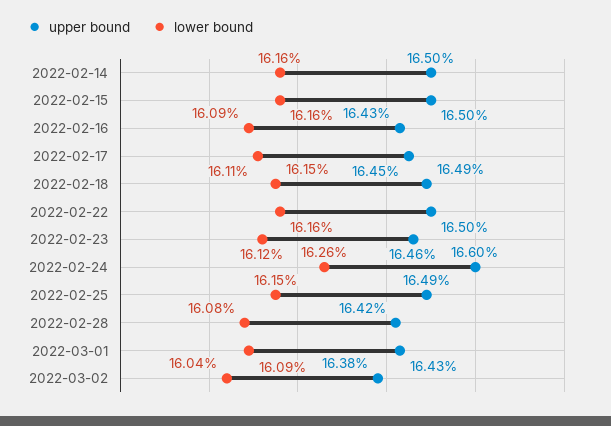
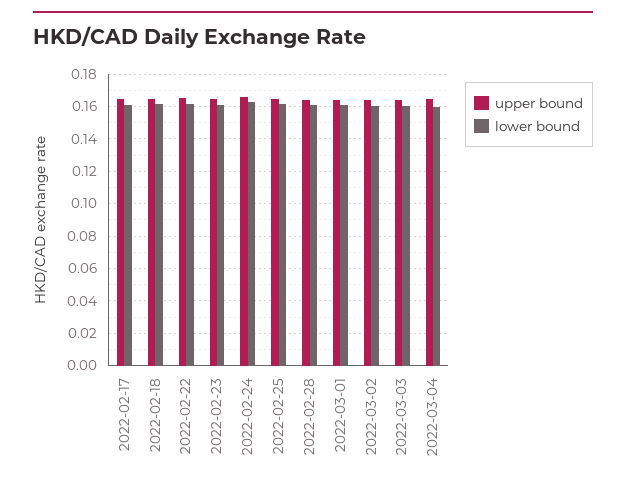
upper bound, 2022-02-14: 0.165 -> none
lower bound, 2022-02-14: 0.1616 -> none
upper bound, 2022-02-15: 0.165 -> none
lower bound, 2022-02-15: 0.1616 -> none
upper bound, 2022-02-16: 0.1643 -> none
lower bound, 2022-02-16: 0.1609 -> none
upper bound, 2022-03-03: none -> 0.165
lower bound, 2022-03-03: none -> 0.16
upper bound, 2022-03-04: none -> 0.165
lower bound, 2022-03-04: none -> 0.16

